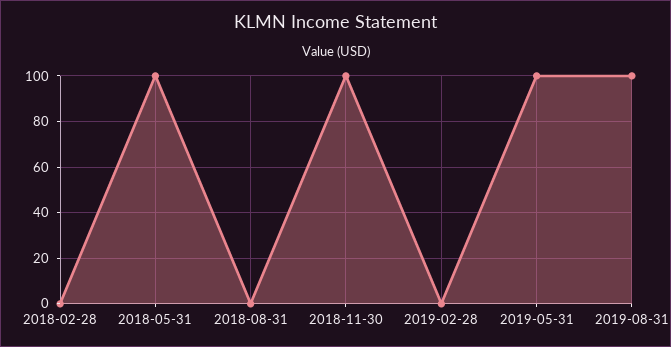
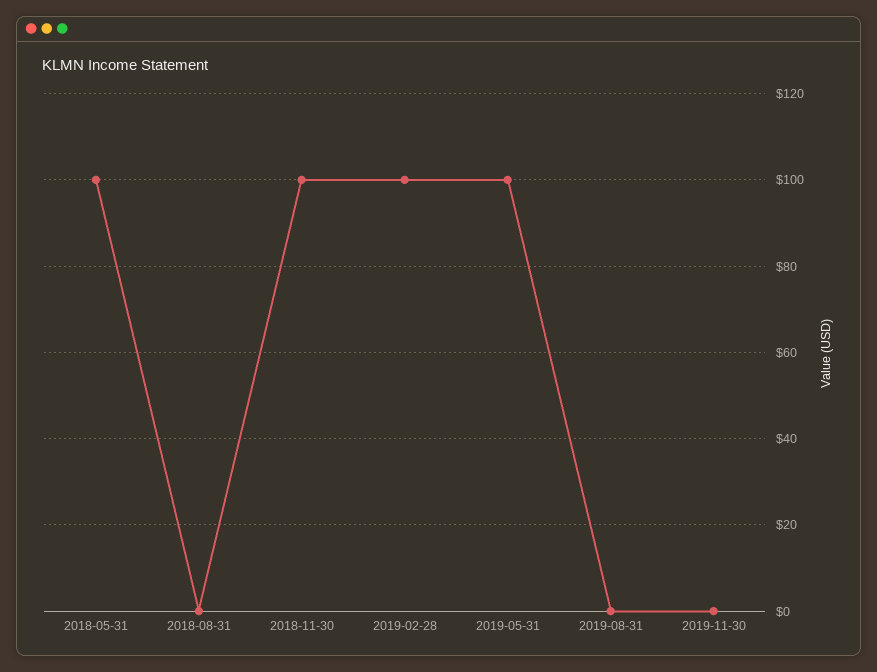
2018-02-28: 0 -> none
2019-02-28: 0 -> 100
2019-08-31: 100 -> 0
2019-11-30: none -> 0

